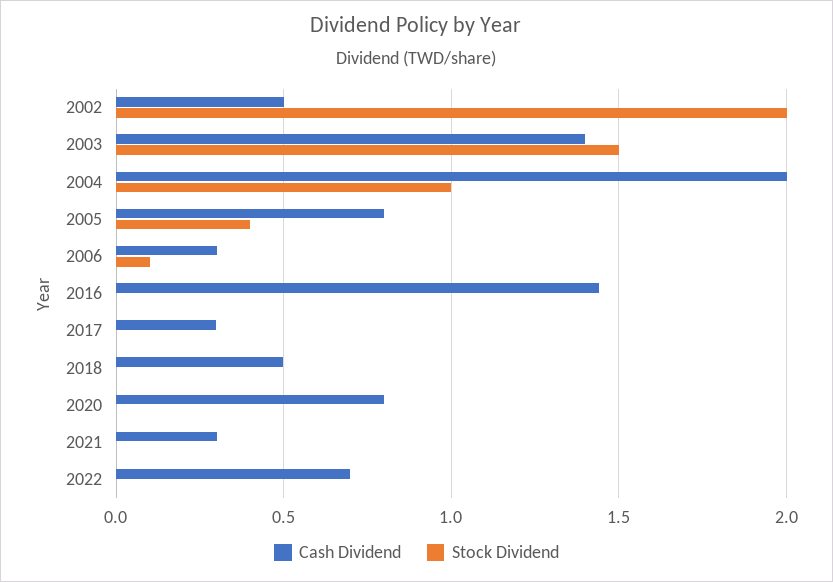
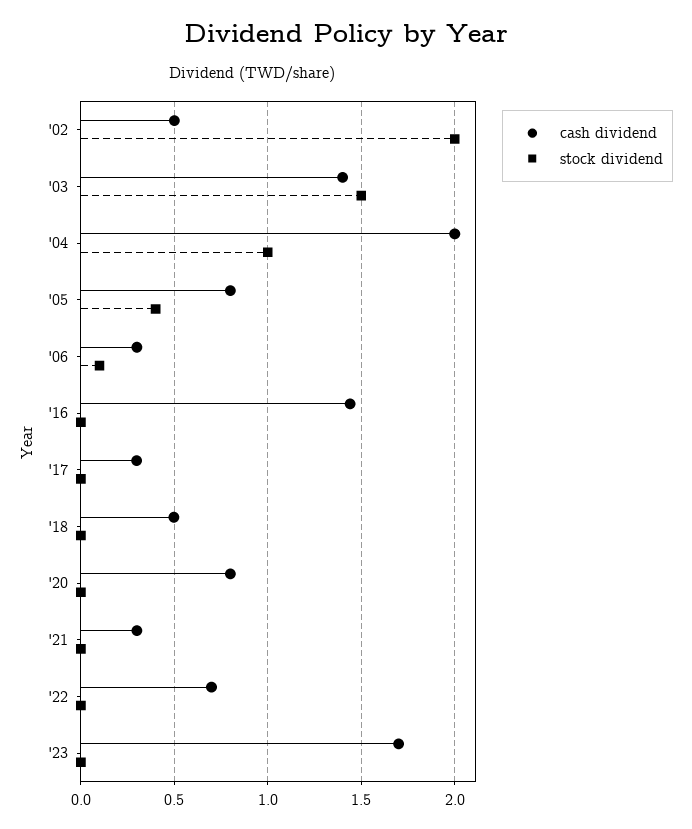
Cash Dividend, '23: none -> 1.7
Stock Dividend, '23: none -> 0

